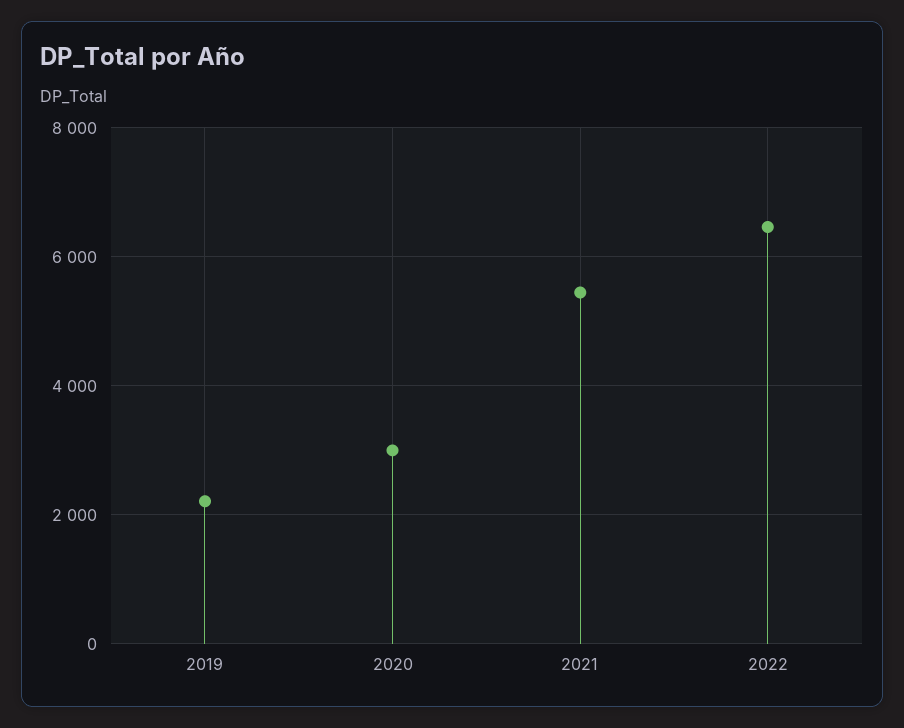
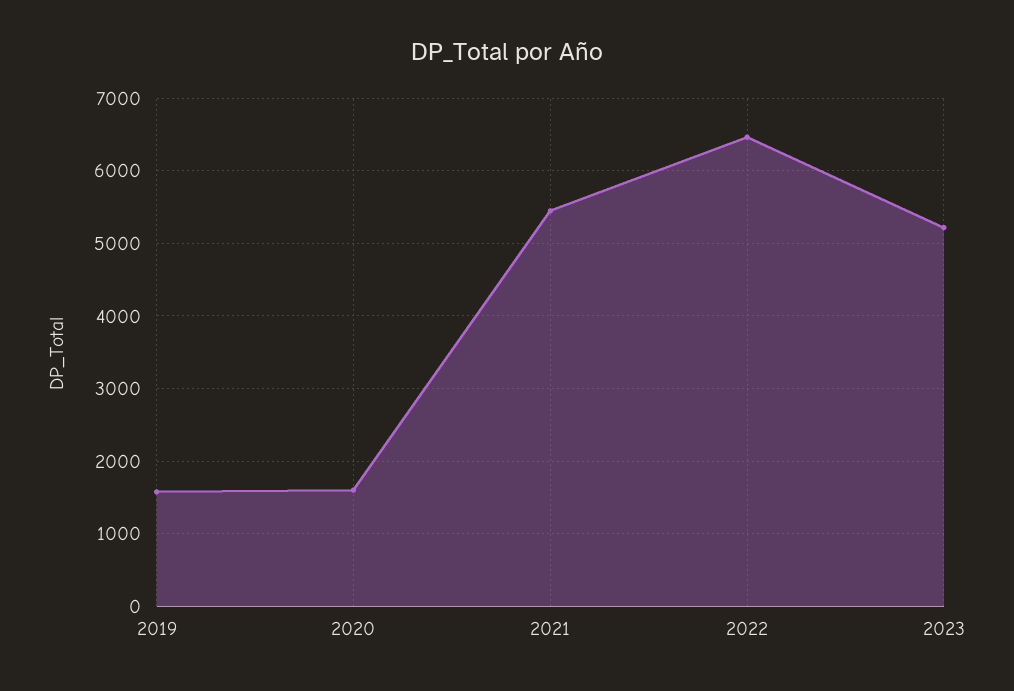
2019: 2200 -> 1600
2020: 3000 -> 1600
2023: none -> 5200

